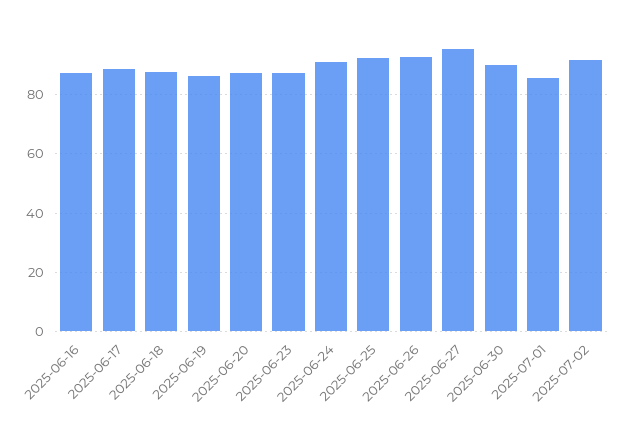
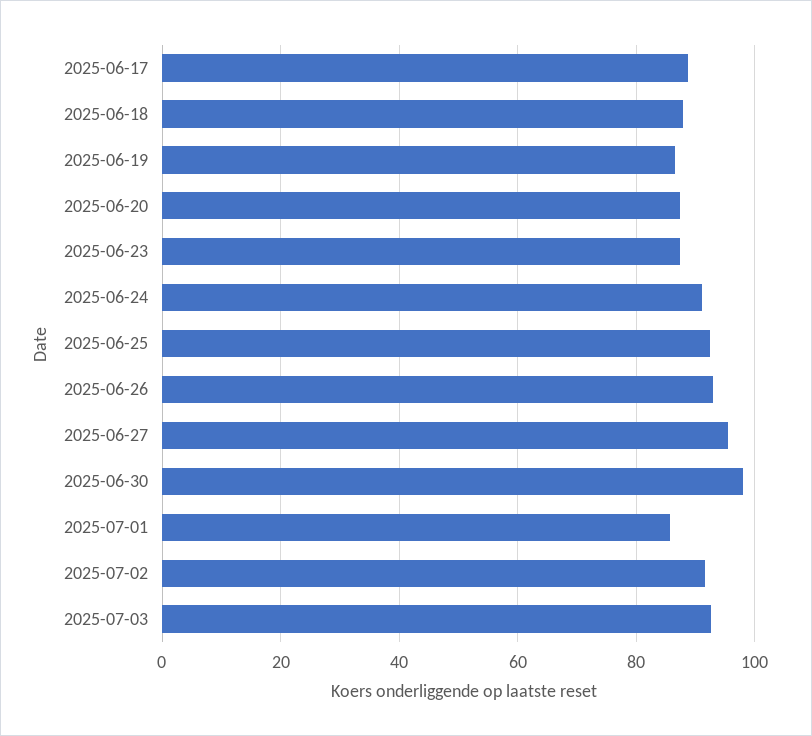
2025-06-16: 87.5 -> none
2025-06-30: 90 -> 98
2025-07-03: none -> 92

